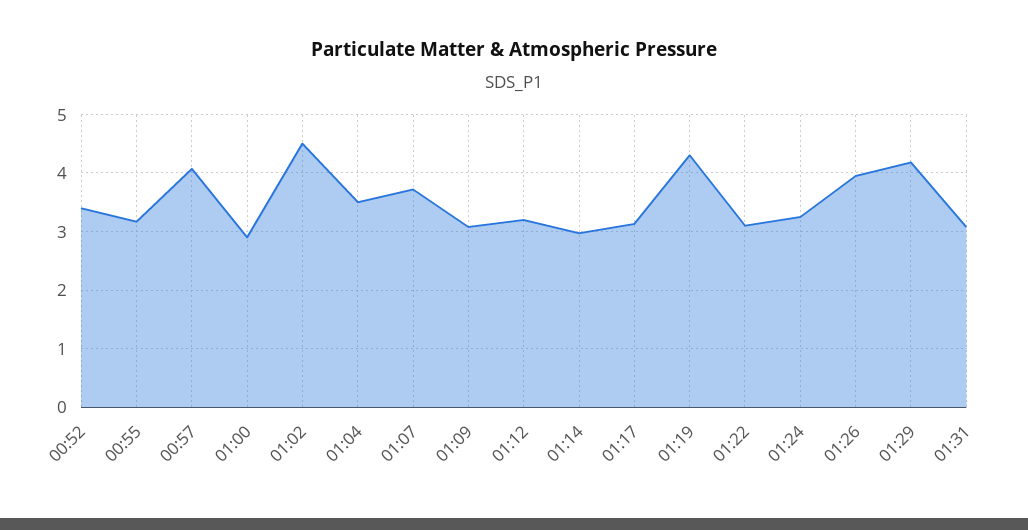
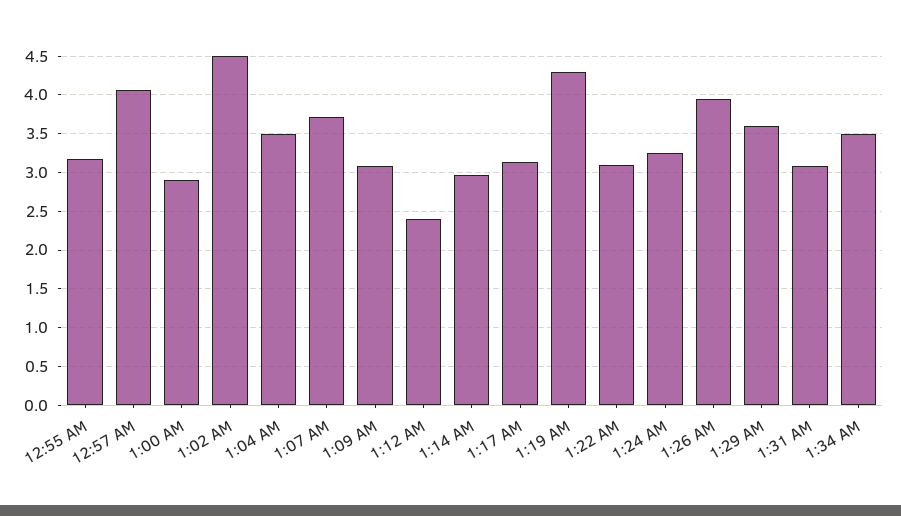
00:52: 3.4 -> none
01:12: 3.2 -> 2.4
01:29: 4.2 -> 3.6
1:34 AM: none -> 3.5

